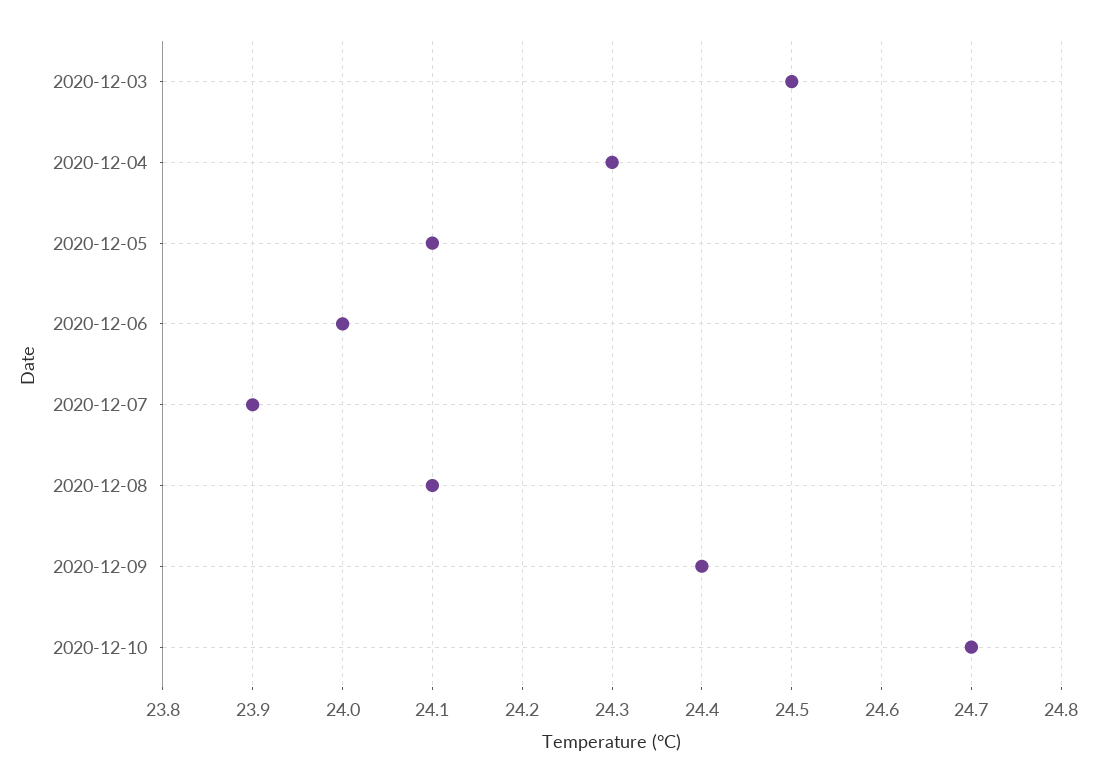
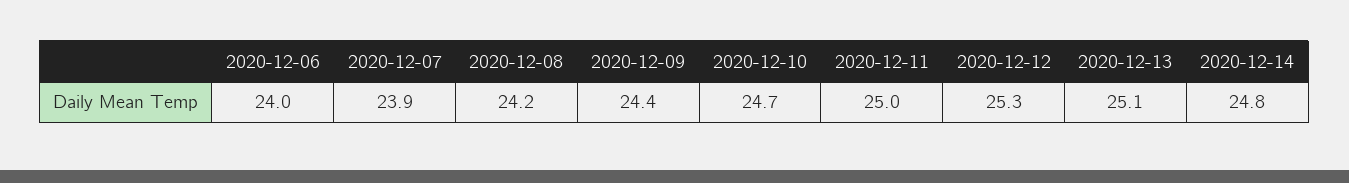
2020-12-03: 24.5 -> none
2020-12-04: 24.3 -> none
2020-12-05: 24.1 -> none
2020-12-08: 24.1 -> 24.2
2020-12-11: none -> 25
2020-12-12: none -> 25.3
2020-12-13: none -> 25.1
2020-12-14: none -> 24.8

